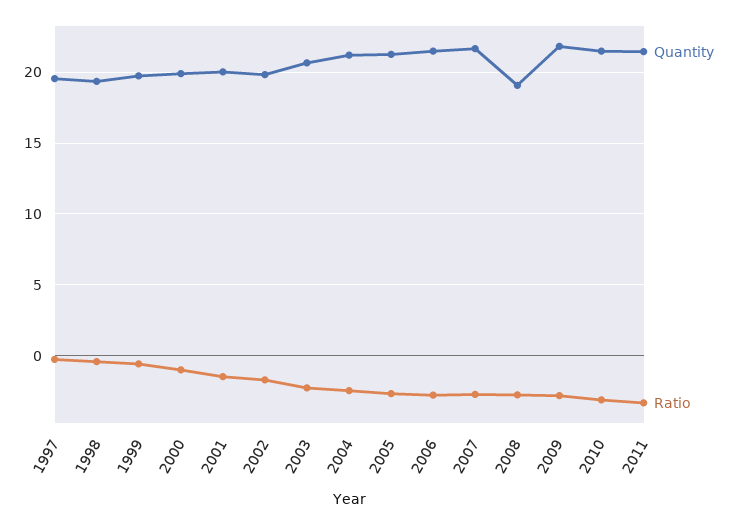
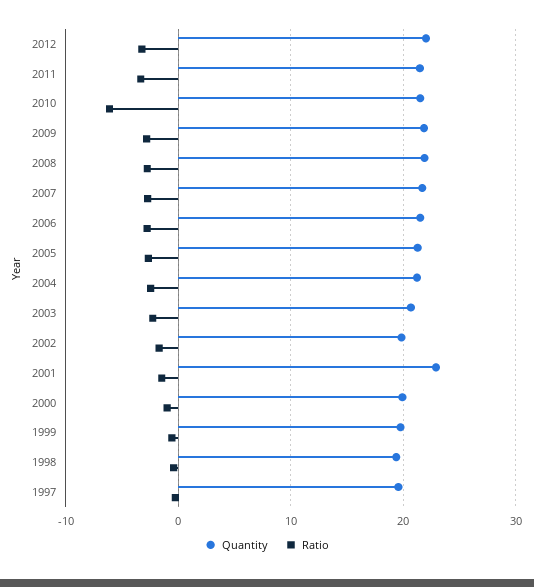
Quantity, 2001: 20 -> 23
Quantity, 2008: 19 -> 22
Ratio, 2010: -3 -> -6
Quantity, 2012: none -> 22
Ratio, 2012: none -> -3

